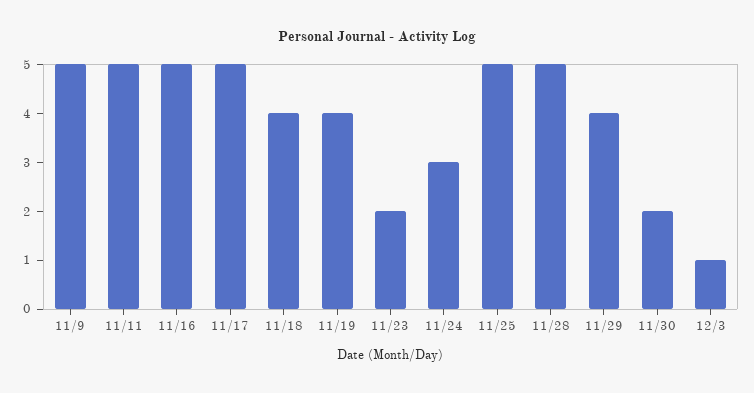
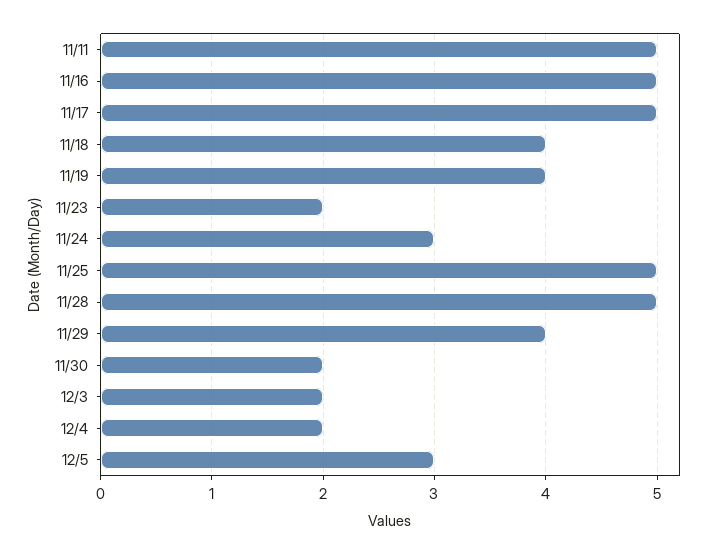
11/9: 5 -> none
12/3: 1 -> 2
12/4: none -> 2
12/5: none -> 3

